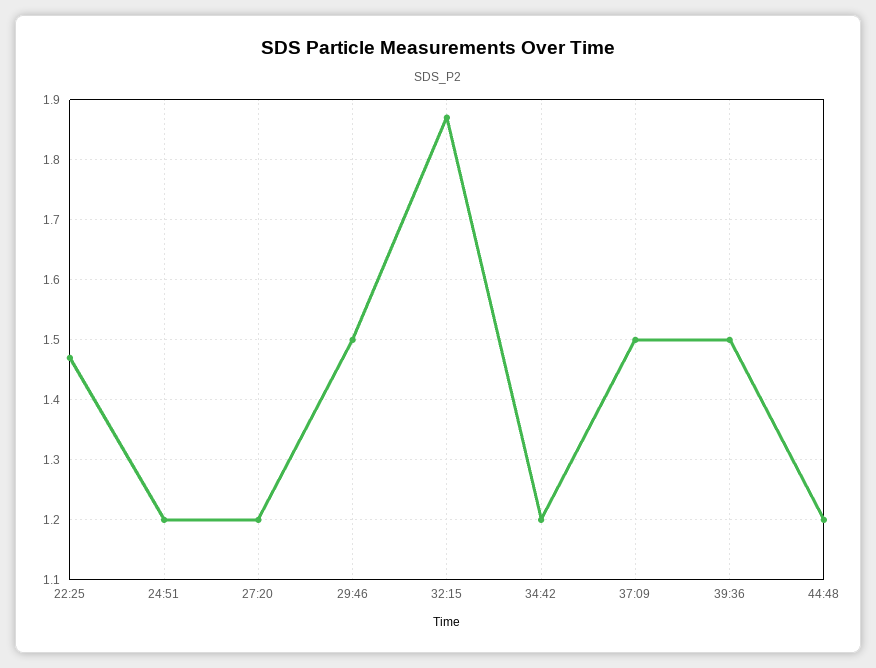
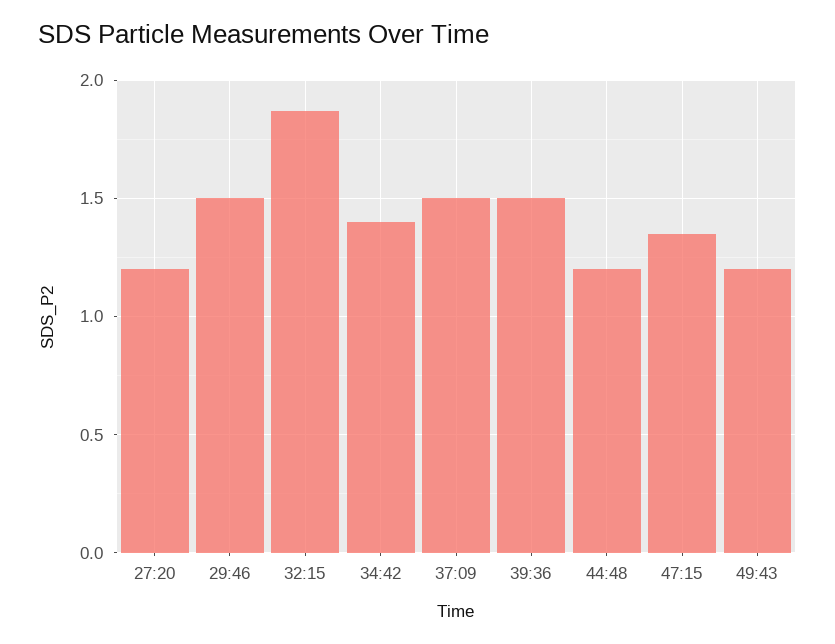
22:25: 1.47 -> none
24:51: 1.2 -> none
34:42: 1.2 -> 1.4
47:15: none -> 1.35
49:43: none -> 1.2

